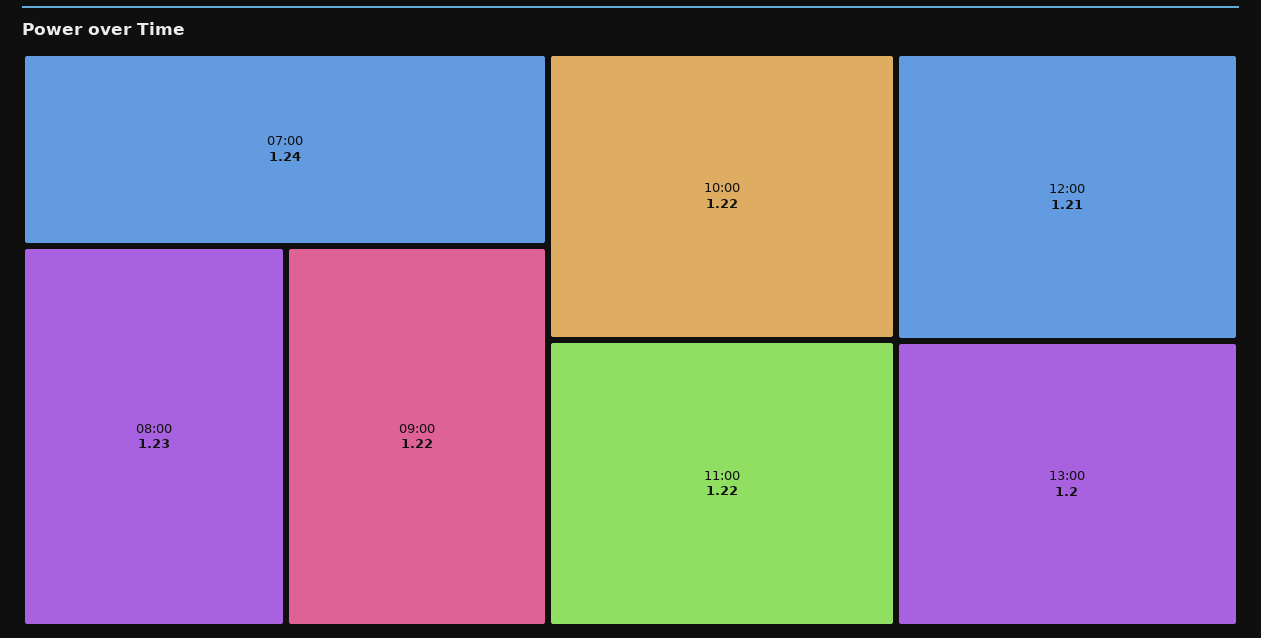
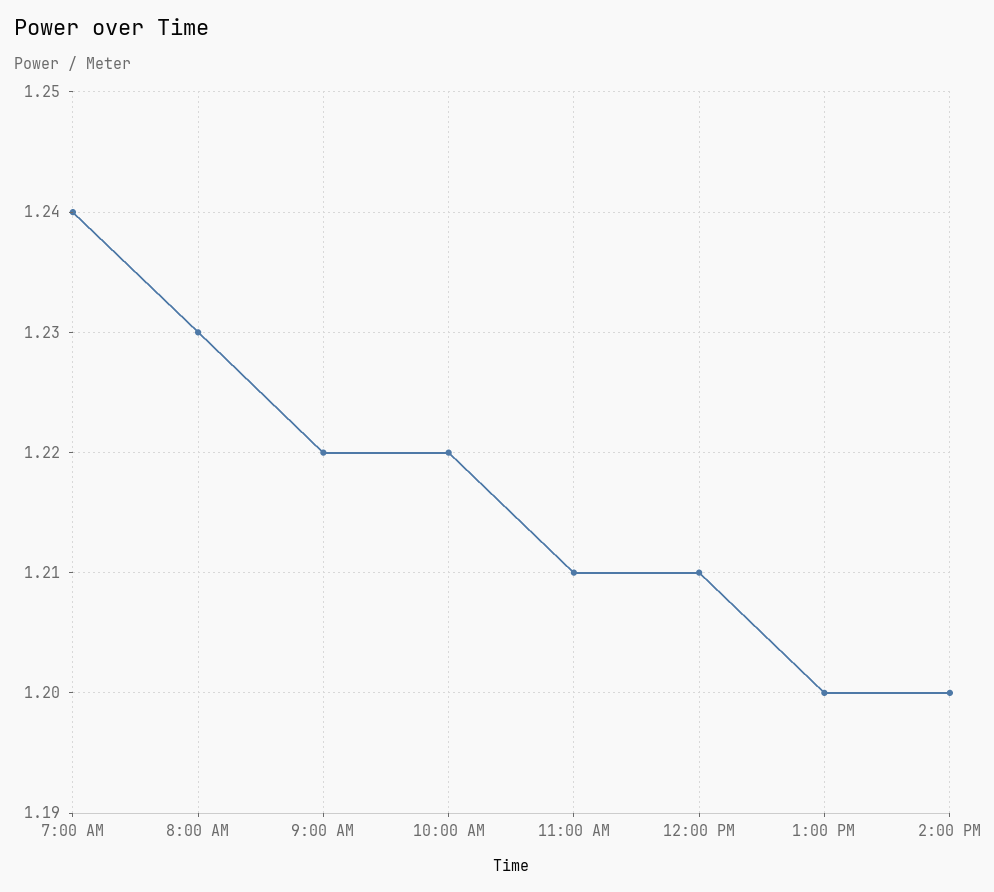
11:00: 1.22 -> 1.21
2:00 PM: none -> 1.2

